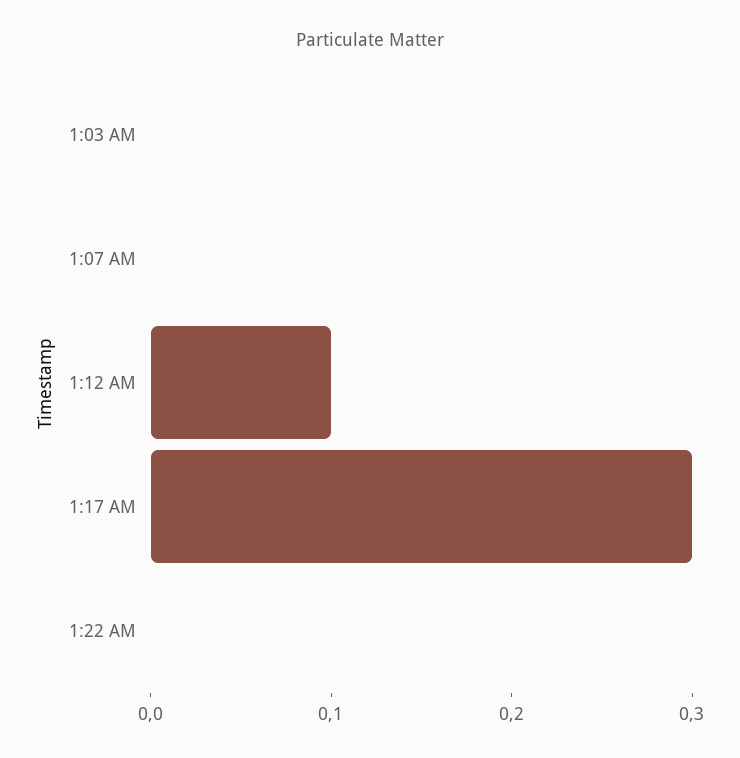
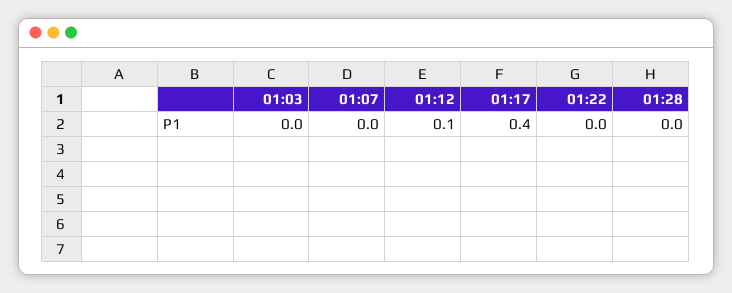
1:17 AM: 0.3 -> 0.4
01:28: none -> 0

